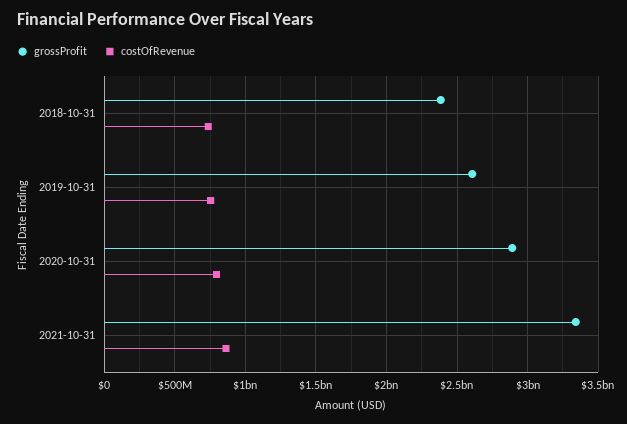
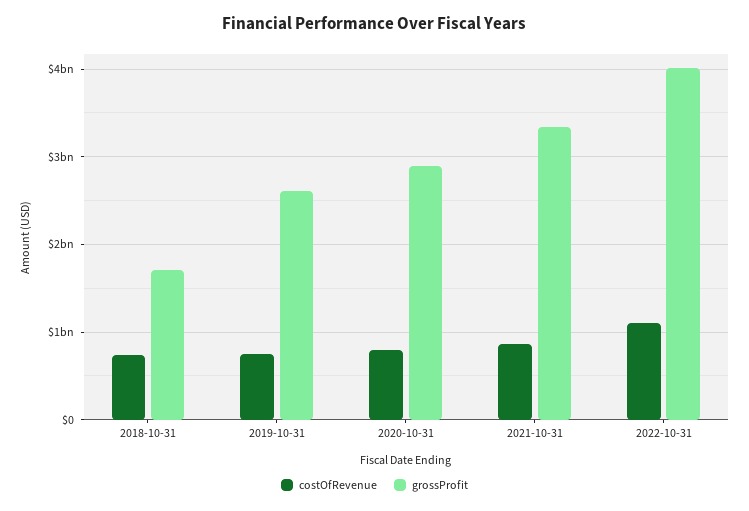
grossProfit, 2018-10-31: 2400000000 -> 1700000000
costOfRevenue, 2022-10-31: none -> 1100000000
grossProfit, 2022-10-31: none -> 4000000000

